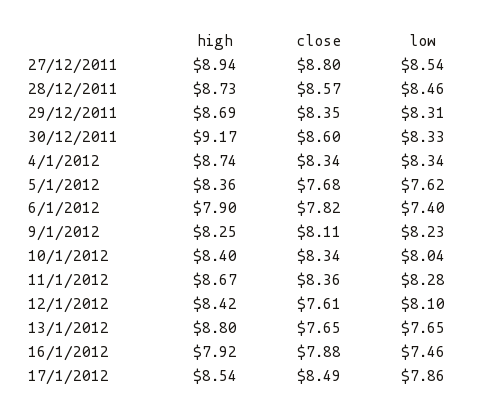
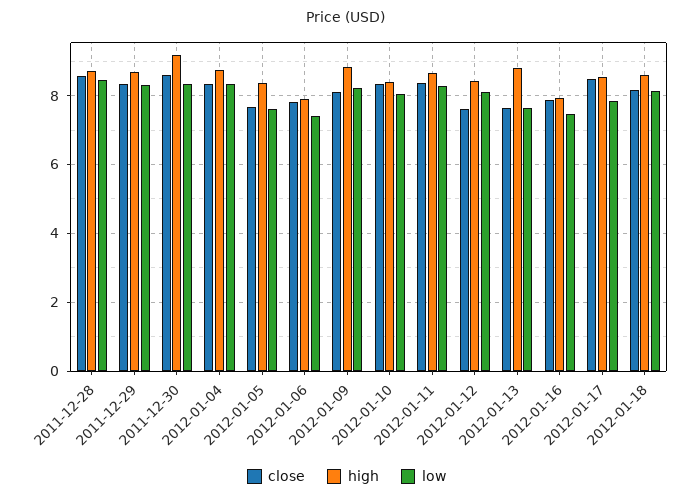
high, 27/12/2011: 8.94 -> none
close, 27/12/2011: 8.8 -> none
low, 27/12/2011: 8.54 -> none
high, 9/1/2012: 8.25 -> 8.8
close, 2012-01-18: none -> 8.2
high, 2012-01-18: none -> 8.6
low, 2012-01-18: none -> 8.2

